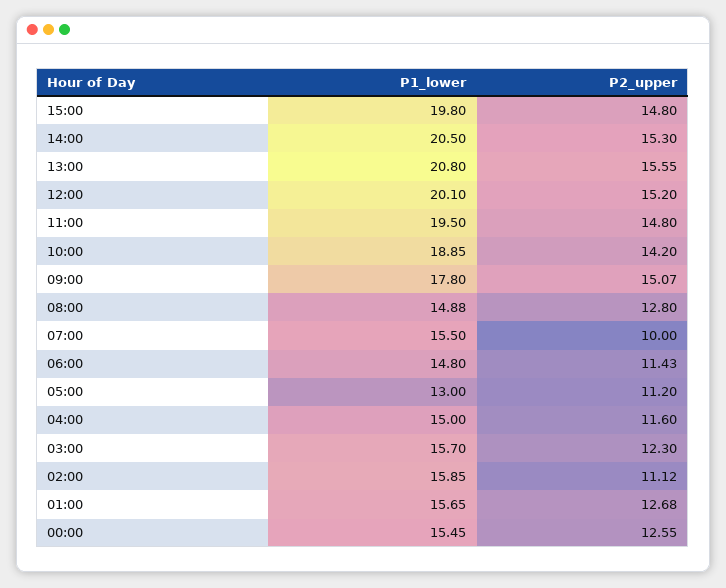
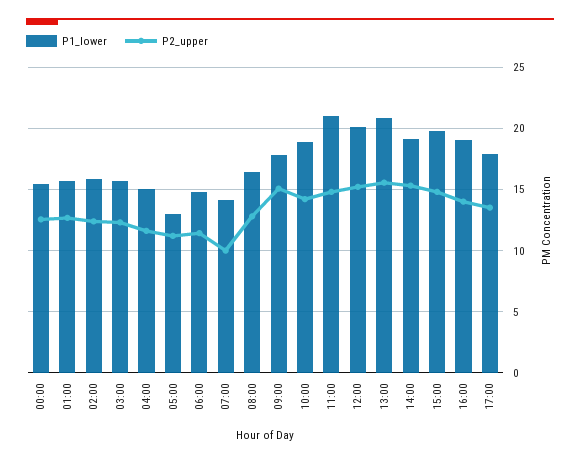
P1_lower, 14:00: 20.5 -> 19
P1_lower, 11:00: 19.5 -> 21
P1_lower, 08:00: 14.88 -> 16.5
P1_lower, 07:00: 15.5 -> 14
P2_upper, 02:00: 11.12 -> 12.5
P1_lower, 16:00: none -> 19
P2_upper, 16:00: none -> 14
P1_lower, 17:00: none -> 18
P2_upper, 17:00: none -> 13.5

